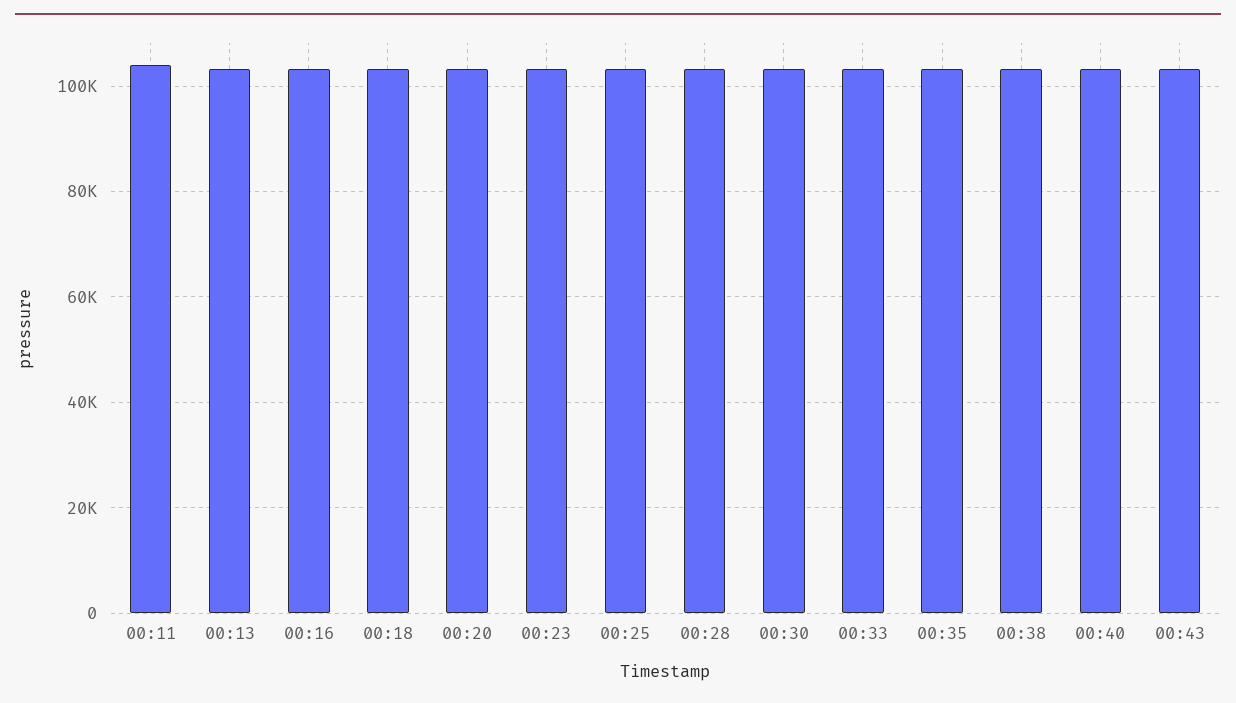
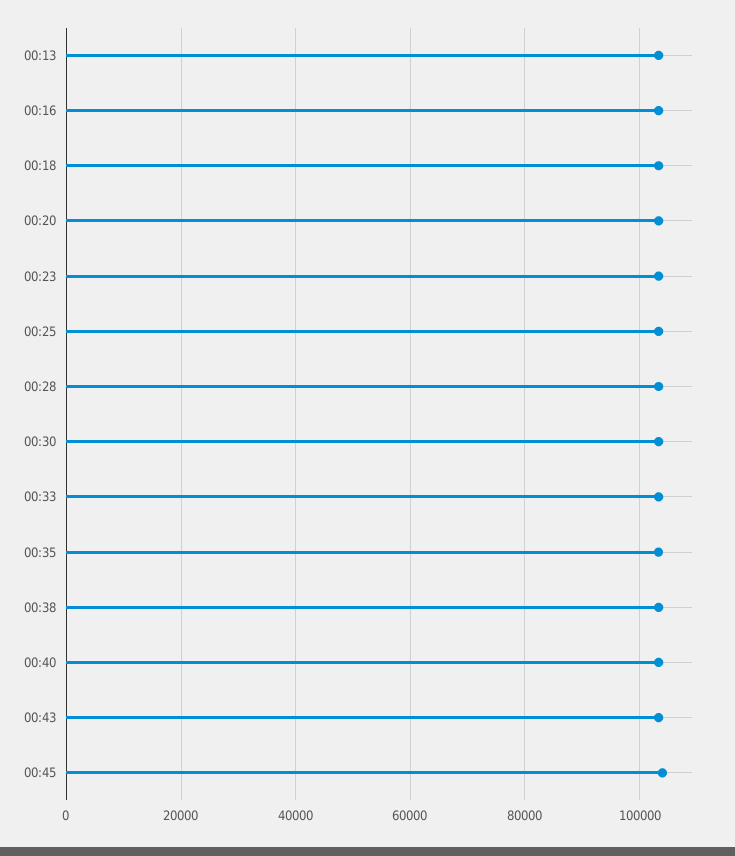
00:11: 104000 -> none
00:45: none -> 104000

